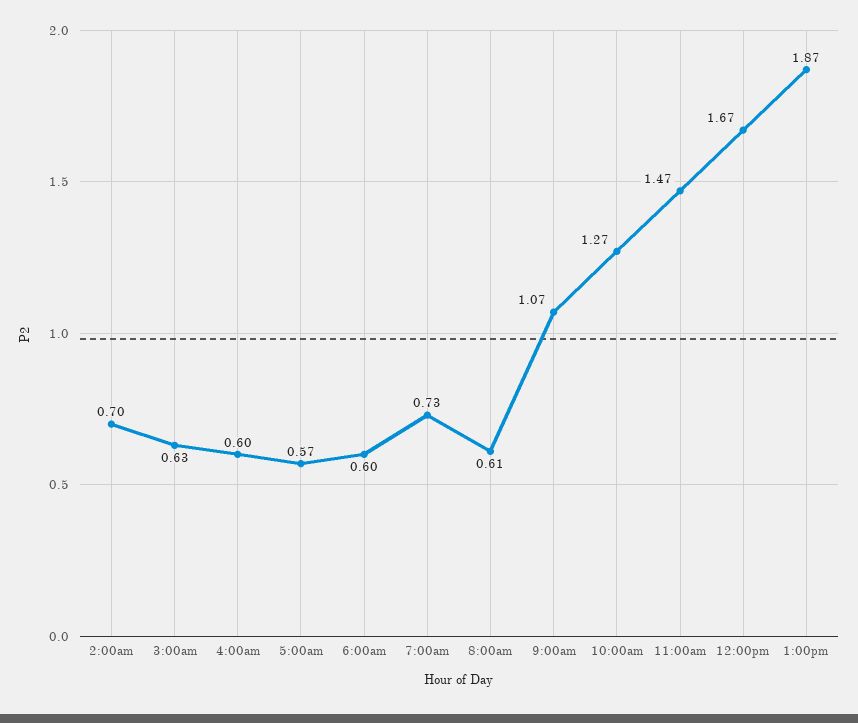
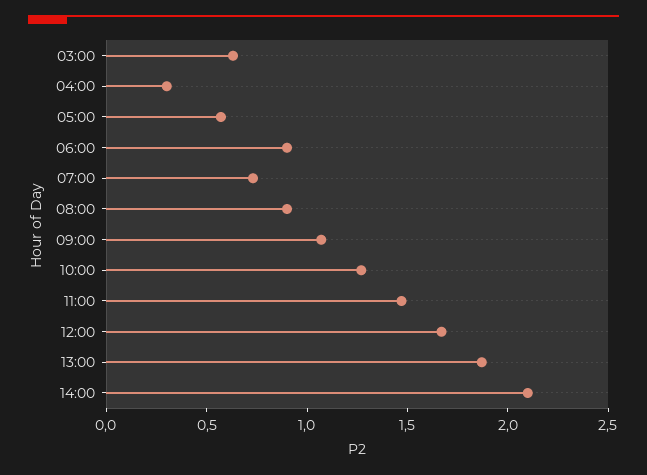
2:00am: 0.7 -> none
4:00am: 0.6 -> 0.3
6:00am: 0.6 -> 0.9
8:00am: 0.61 -> 0.9
14:00: none -> 2.1

